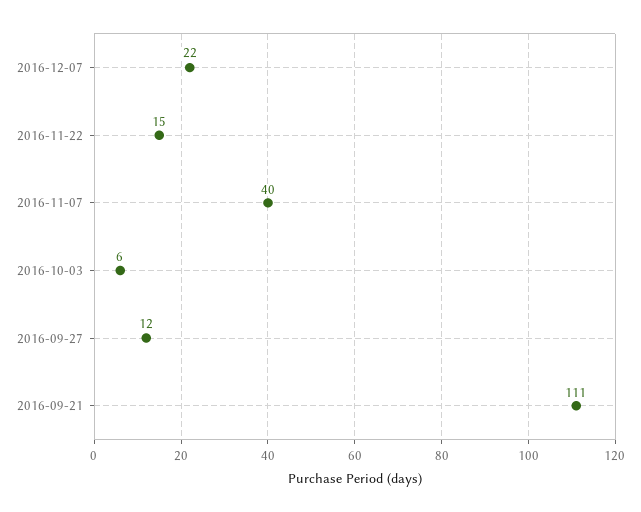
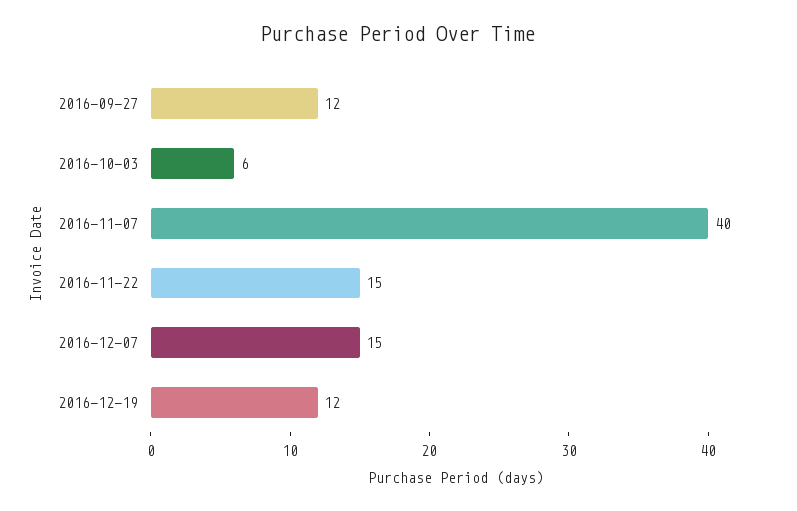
2016-12-07: 22 -> 15
2016-09-21: 111 -> none
2016-12-19: none -> 12

